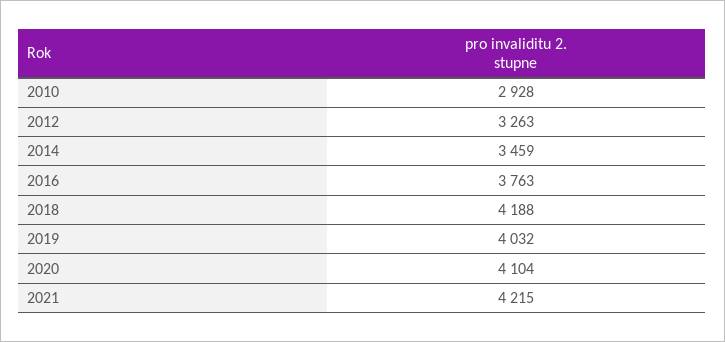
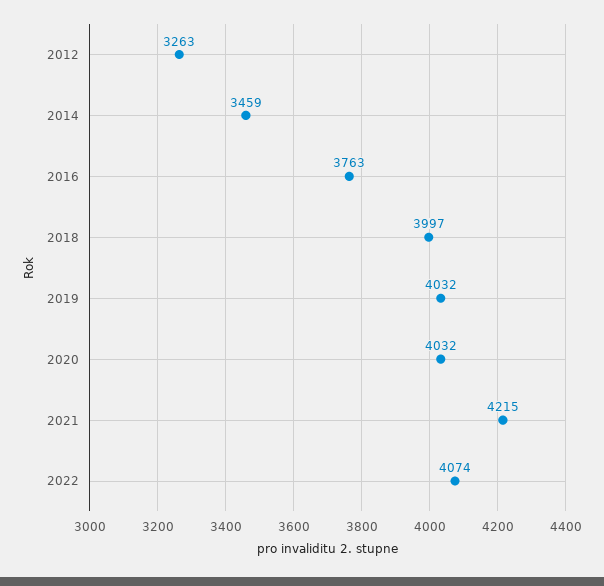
2010: 2928 -> none
2018: 4188 -> 3997
2020: 4104 -> 4032
2022: none -> 4074

